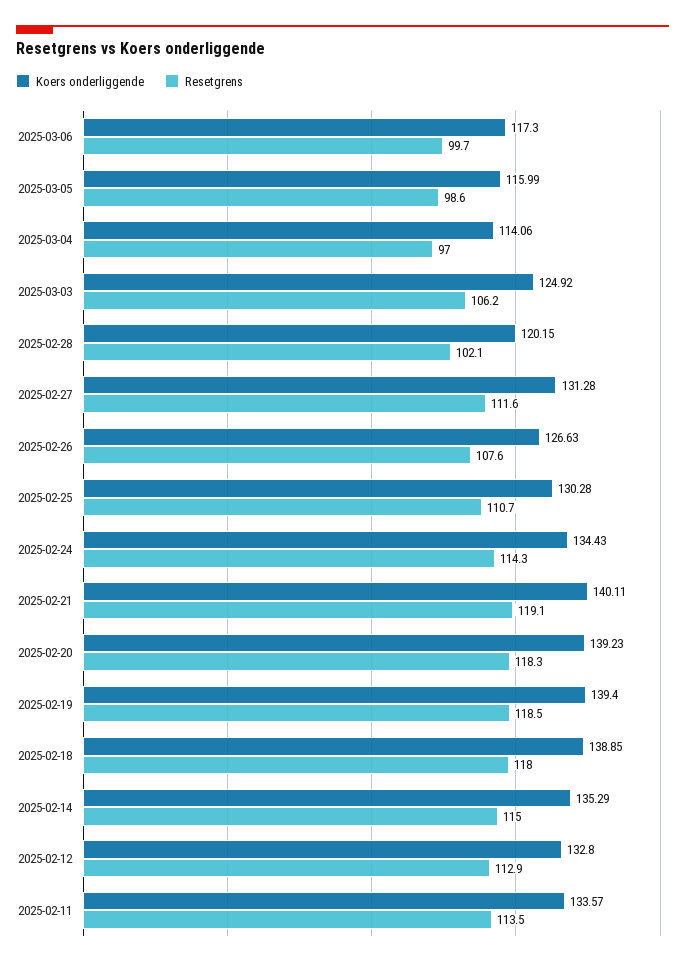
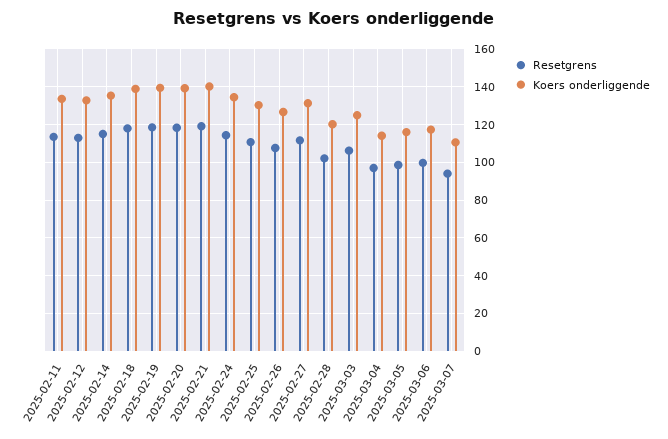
Resetgrens, 2025-03-07: none -> 95
Koers onderliggende, 2025-03-07: none -> 110

